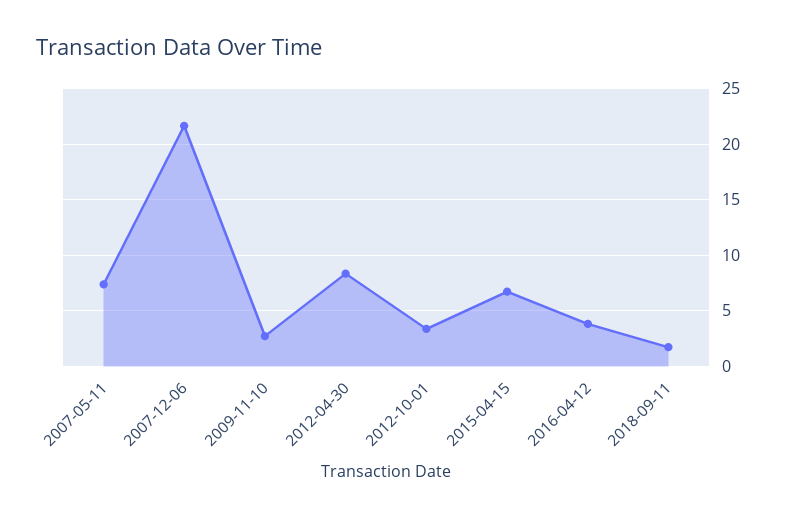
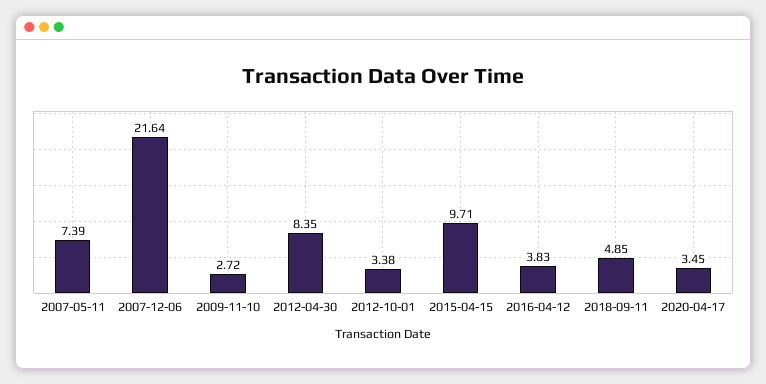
2015-04-15: 7 -> 9.71
2018-09-11: 2 -> 4.85
2020-04-17: none -> 3.45

